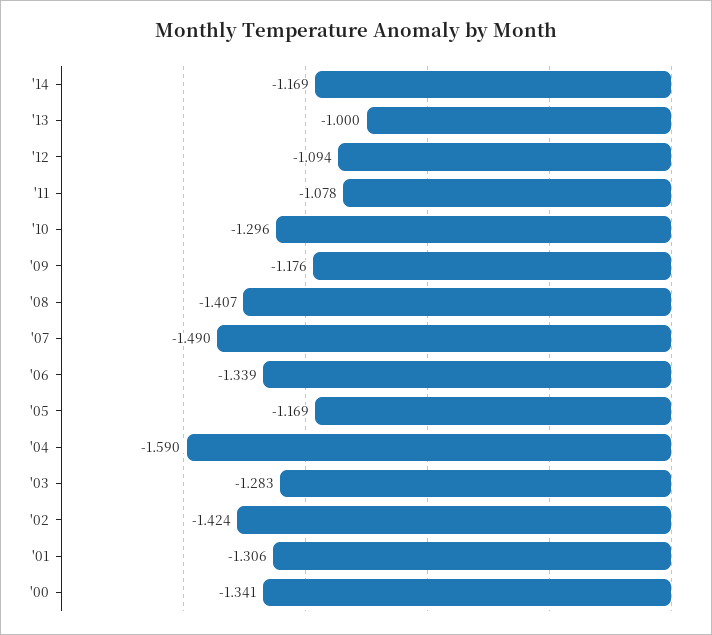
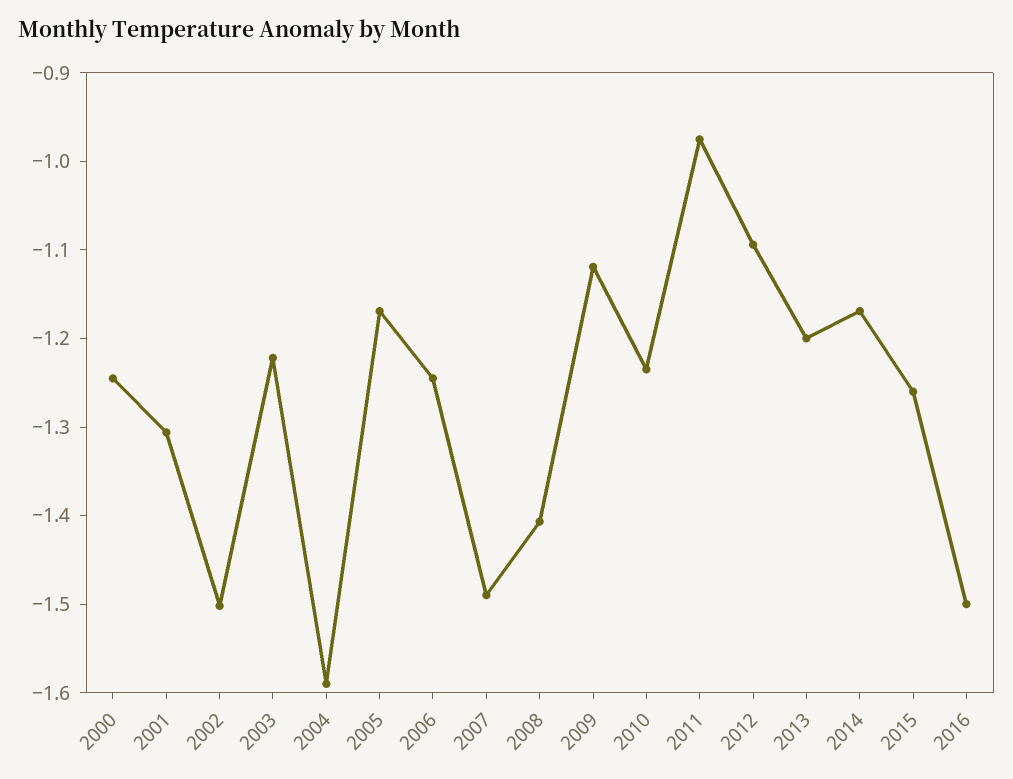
'13: -1 -> -1.2
'11: -1.078 -> -0.98
'10: -1.296 -> -1.24
'09: -1.176 -> -1.12
'06: -1.339 -> -1.24
'03: -1.283 -> -1.22
'02: -1.424 -> -1.5
'00: -1.341 -> -1.24
2015: none -> -1.26
2016: none -> -1.5

